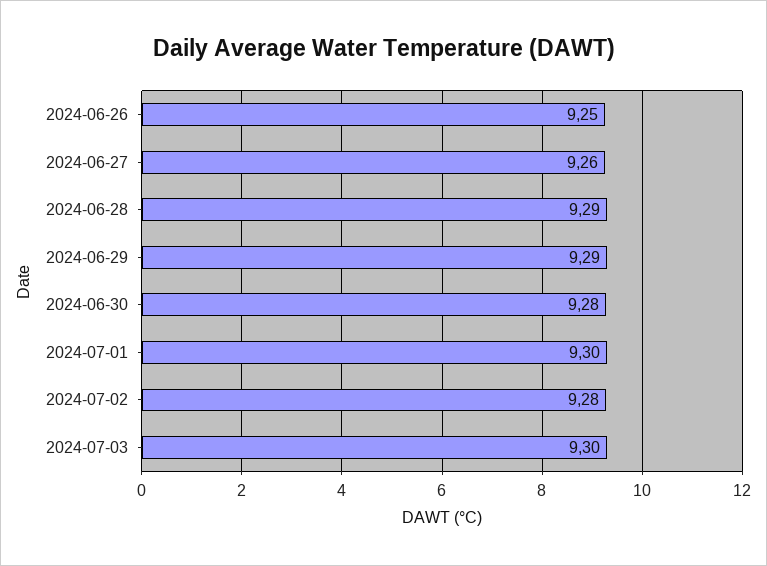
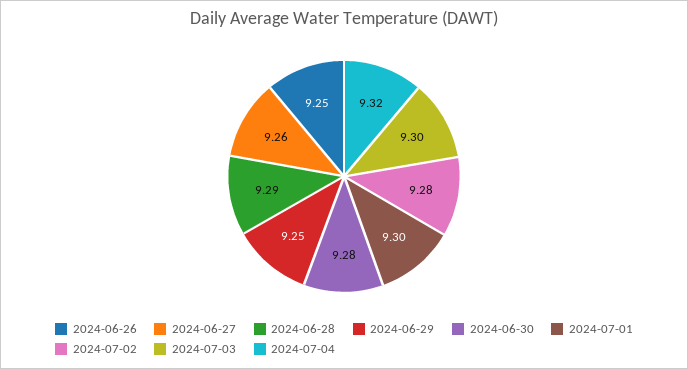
2024-06-29: 9.29 -> 9.25
2024-07-04: none -> 9.32

